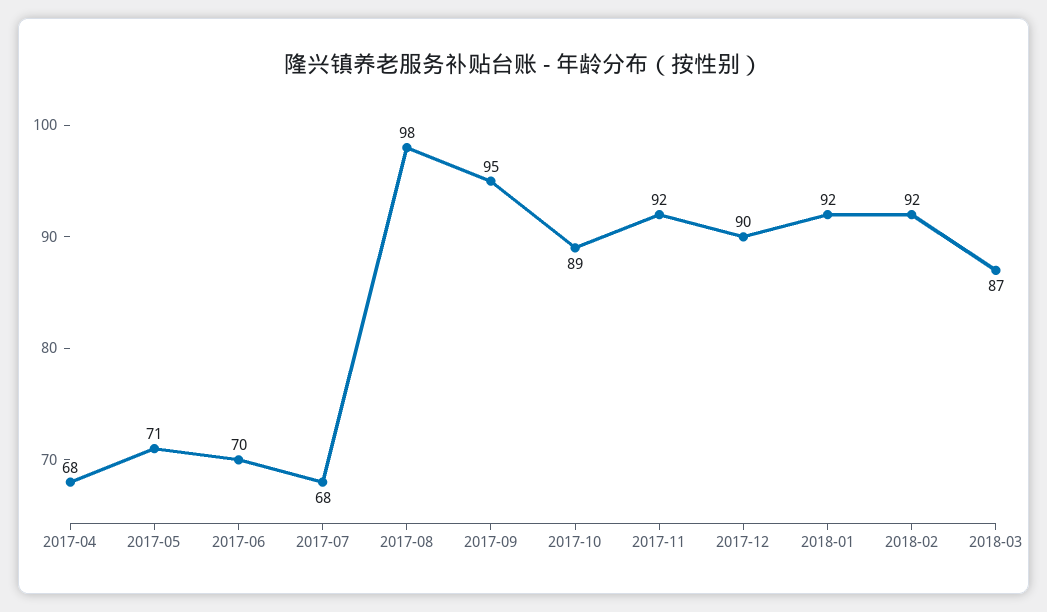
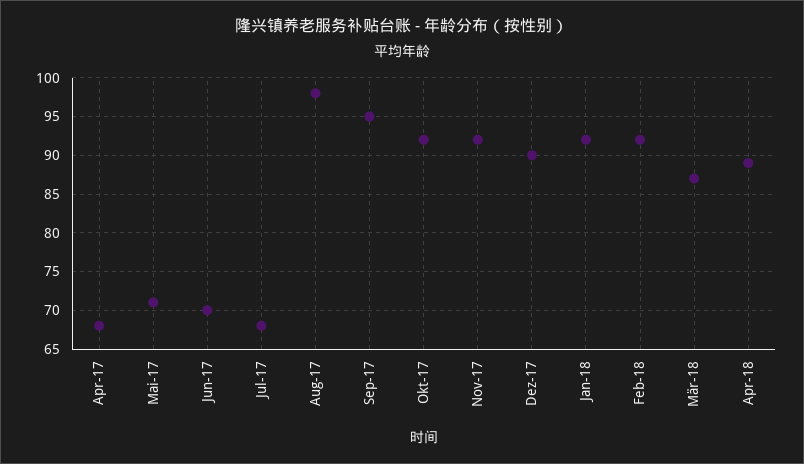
2017-10: 89 -> 92
Apr-18: none -> 89

